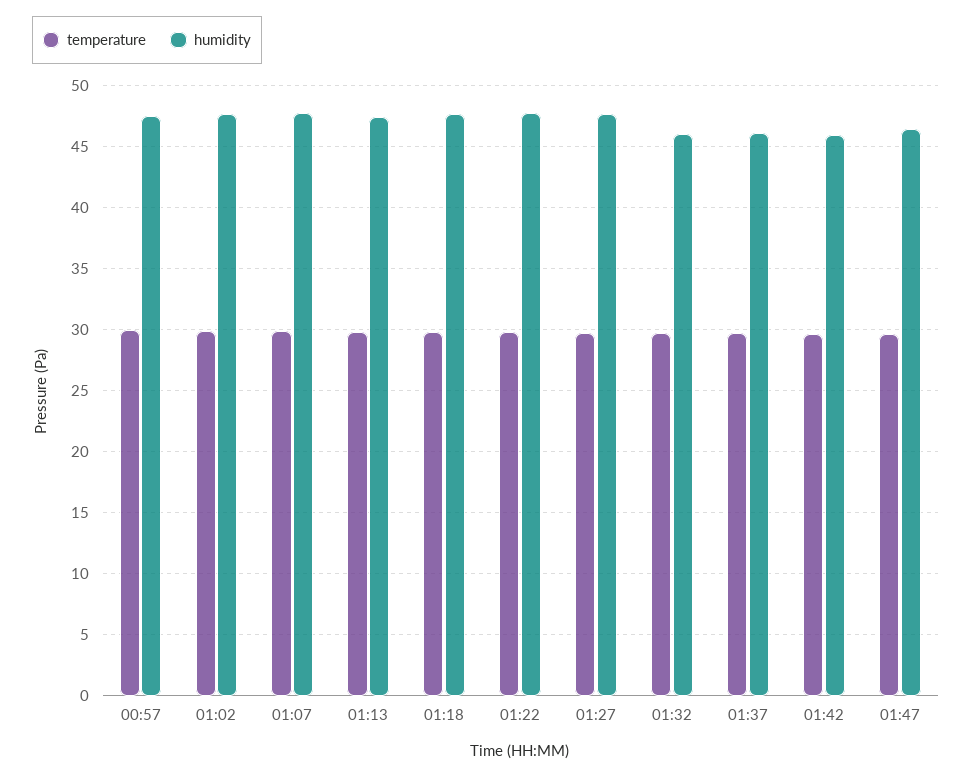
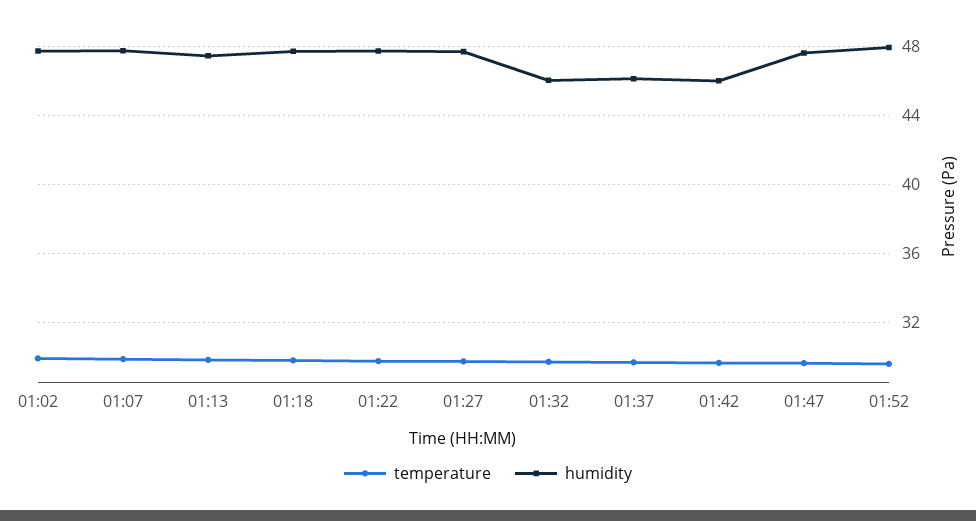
temperature, 00:57: 30 -> none
humidity, 00:57: 47.5 -> none
humidity, 01:47: 46.5 -> 47.5
temperature, 01:52: none -> 29.5
humidity, 01:52: none -> 48

